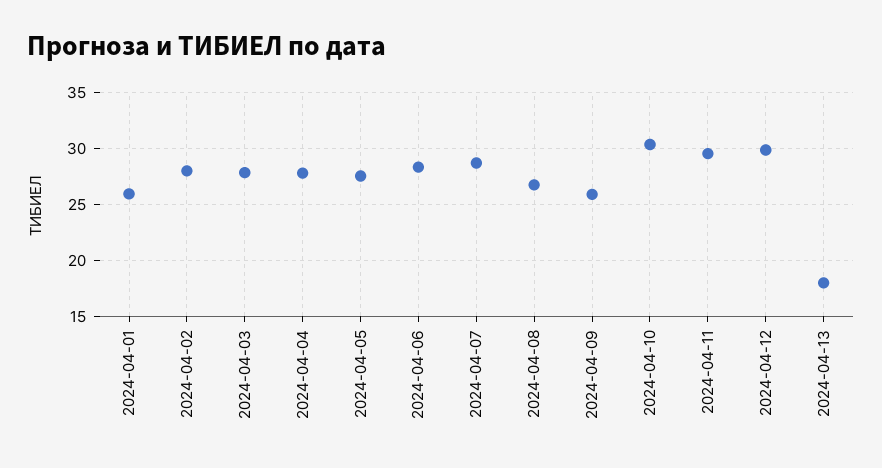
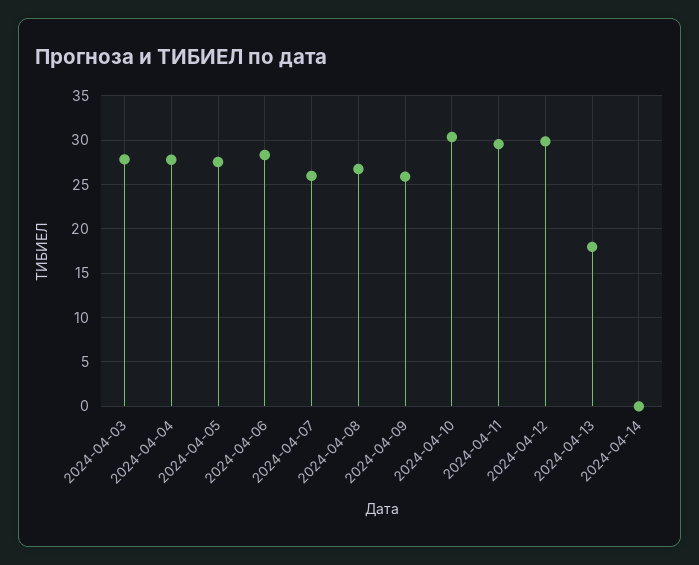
2024-04-01: 26 -> none
2024-04-02: 28 -> none
2024-04-07: 29 -> 26
2024-04-14: none -> 0

